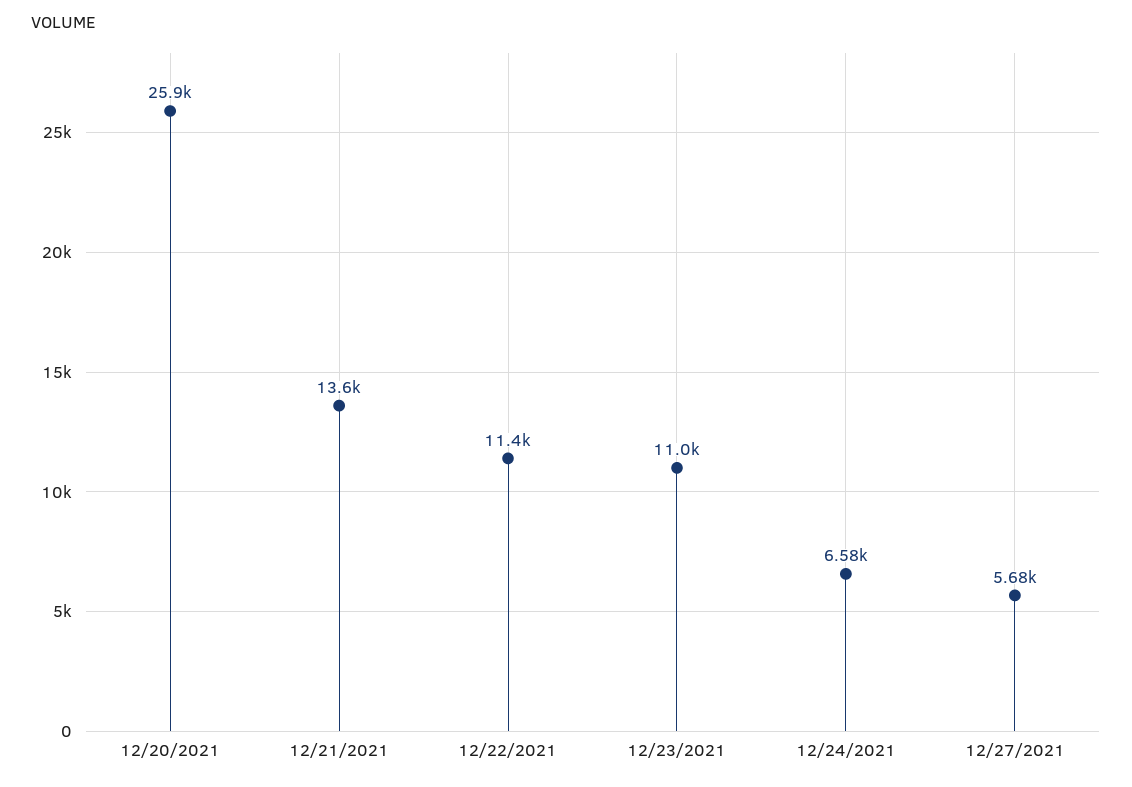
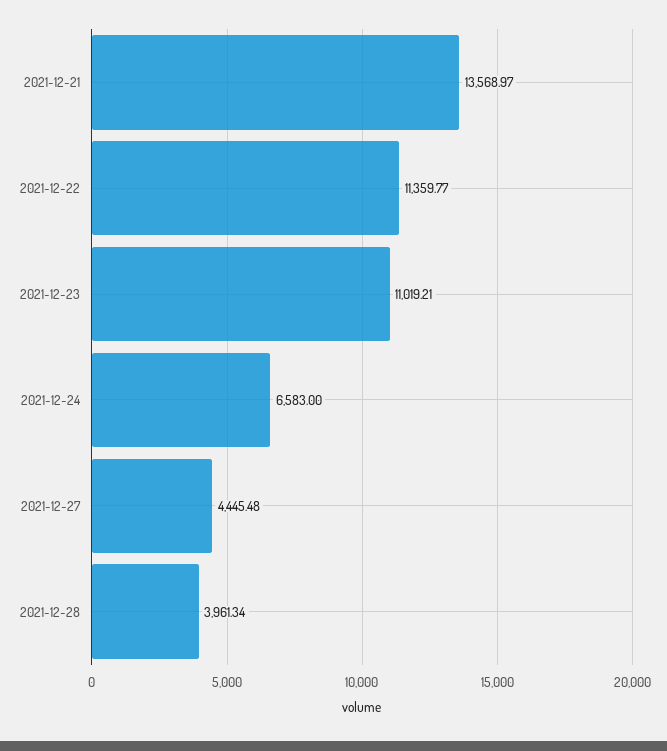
12/20/2021: 25900 -> none
12/27/2021: 5680 -> 4445.48
2021-12-28: none -> 3961.34

